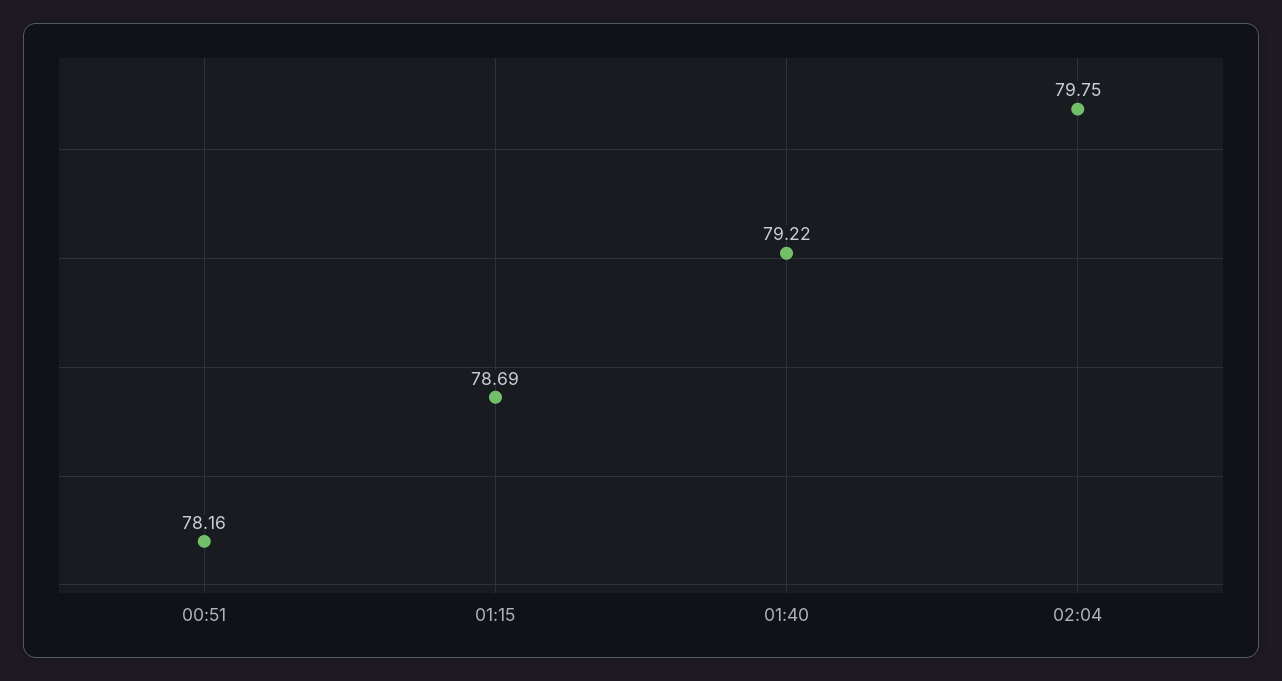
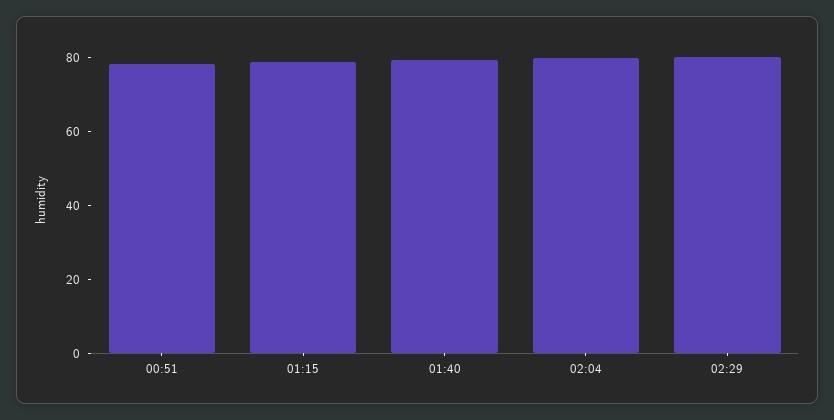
02:29: none -> 80

